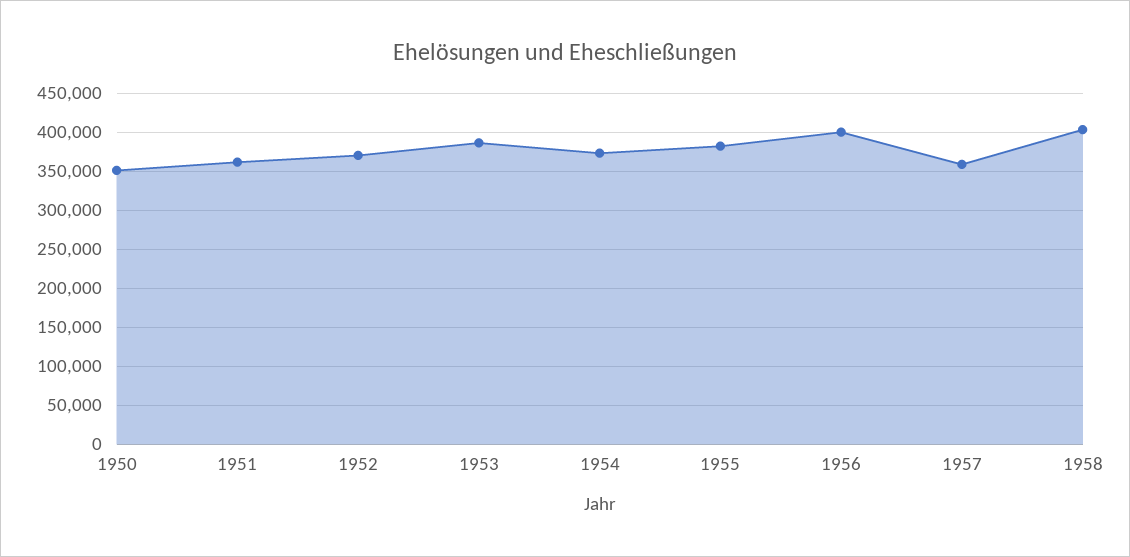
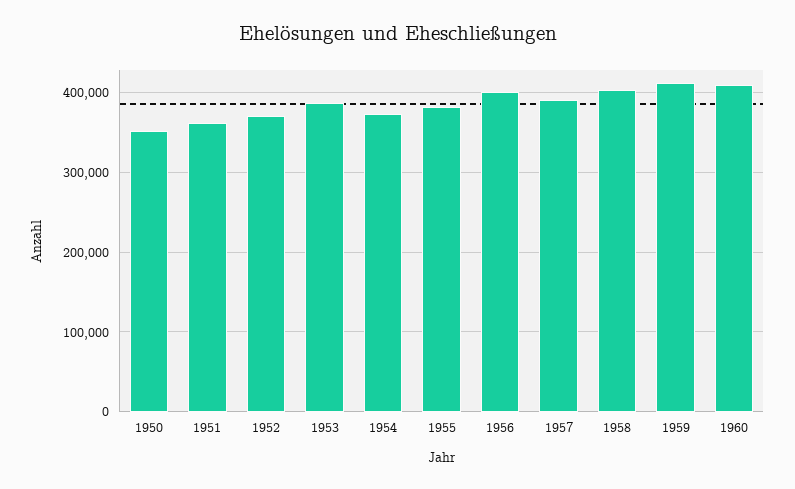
1957: 360000 -> 390000
1959: none -> 410000
1960: none -> 410000

